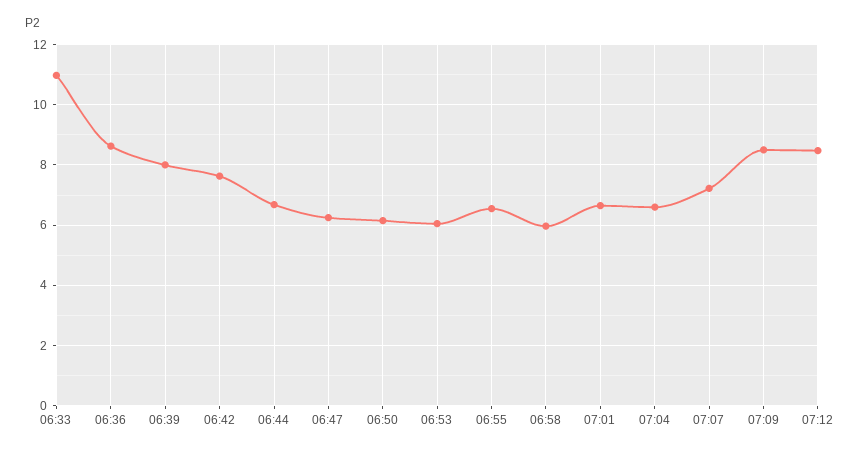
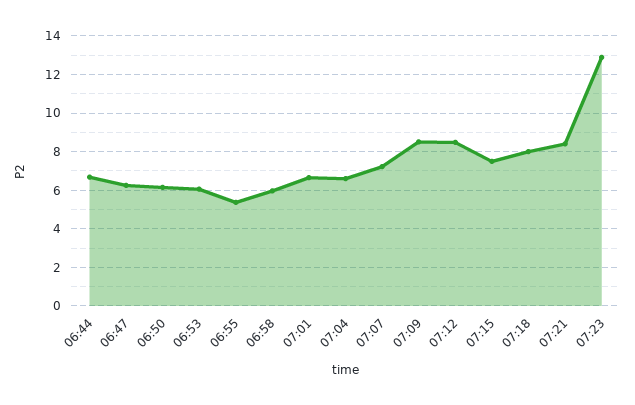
06:33: 11 -> none
06:36: 8.6 -> none
06:39: 8 -> none
06:42: 7.6 -> none
06:55: 6.6 -> 5.5
07:15: none -> 7.5
07:18: none -> 8
07:21: none -> 8.5
07:23: none -> 13

